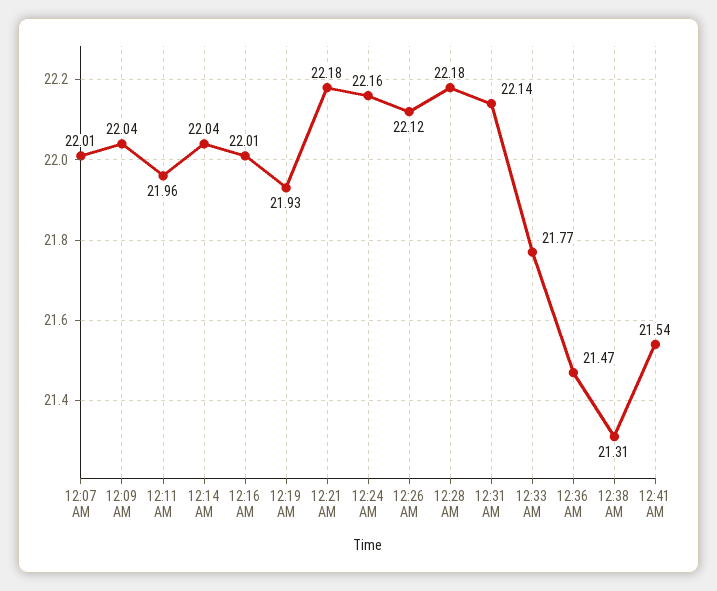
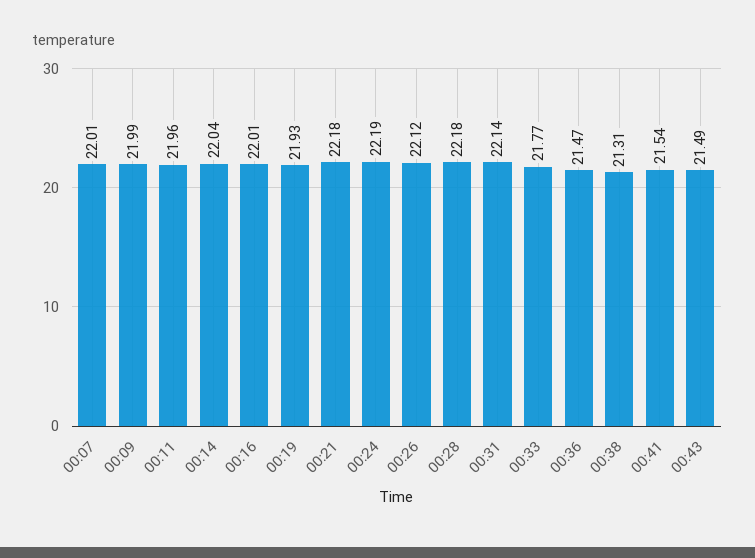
12:09 AM: 22.04 -> 21.99
12:24 AM: 22.16 -> 22.19
00:43: none -> 21.49

